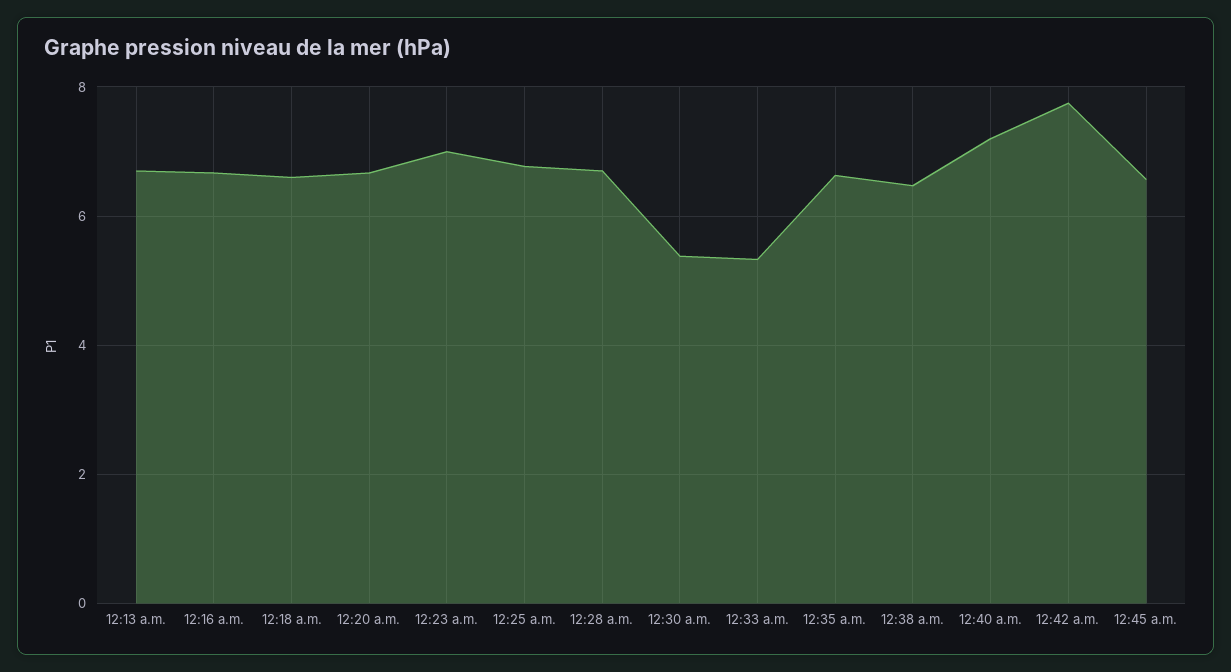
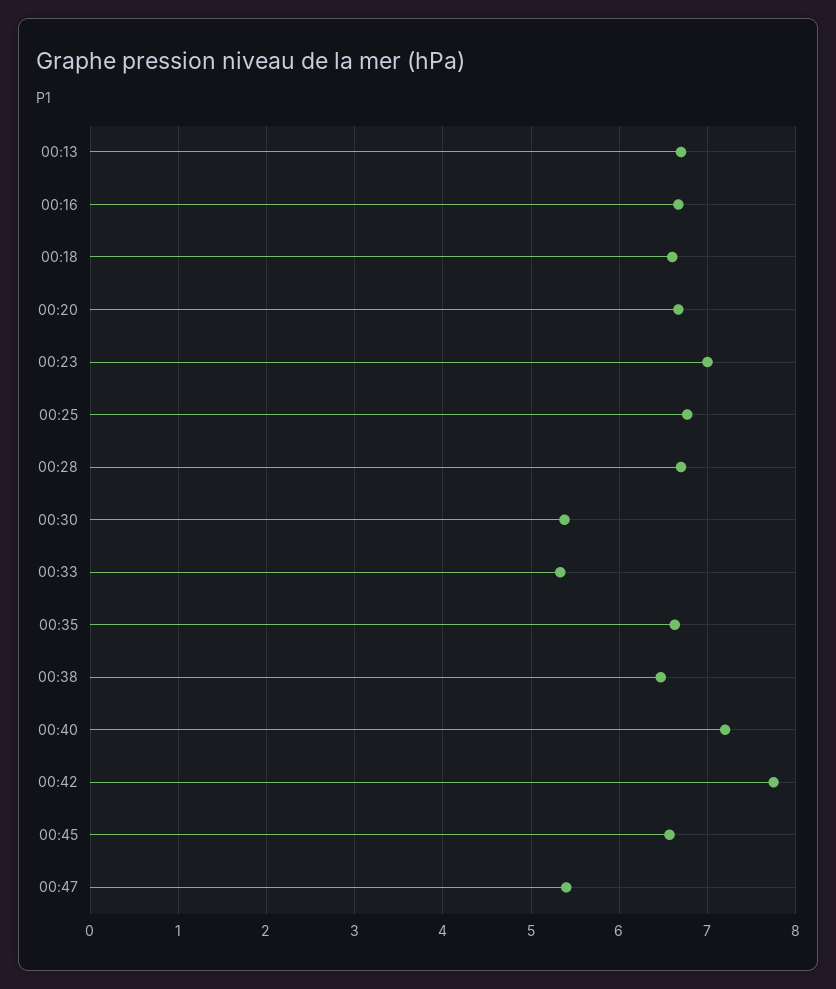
00:47: none -> 5.4

